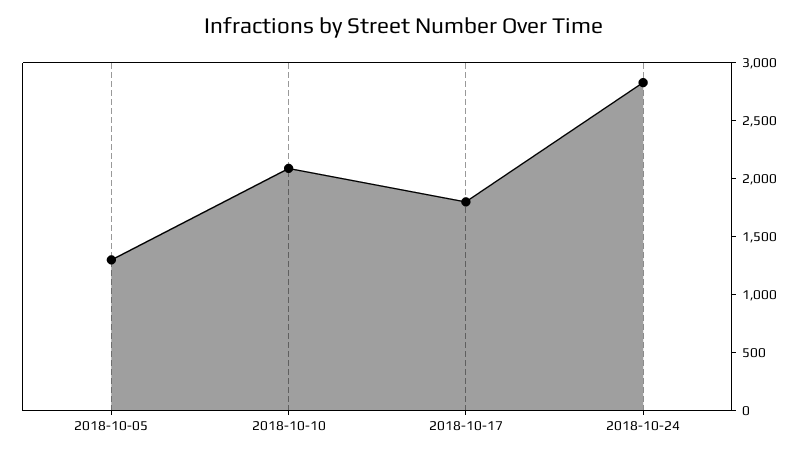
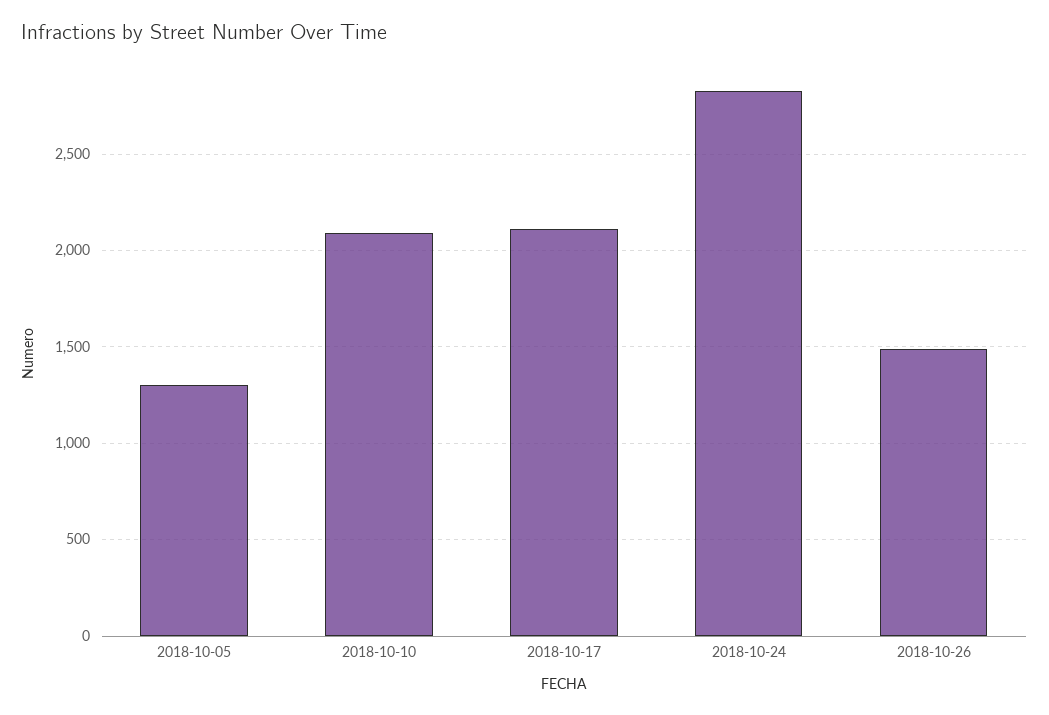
2018-10-17: 1800 -> 2100
2018-10-26: none -> 1500

